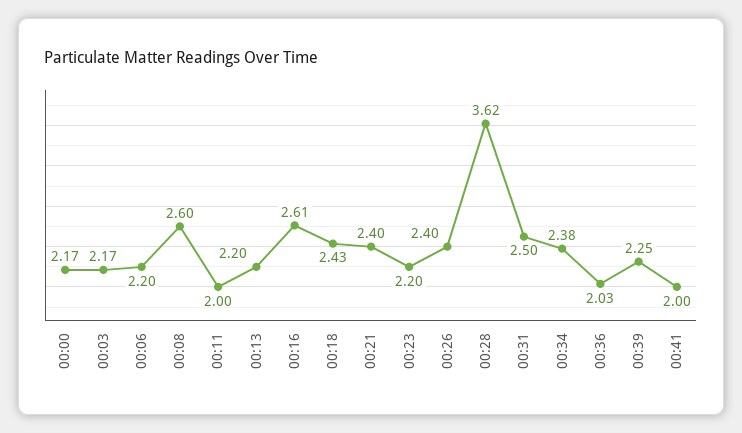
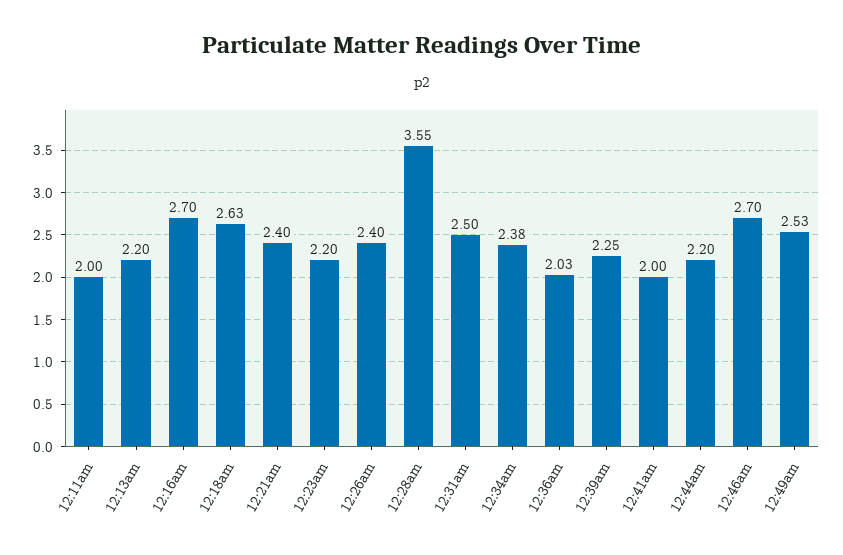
00:00: 2.17 -> none
00:03: 2.17 -> none
00:06: 2.2 -> none
00:08: 2.6 -> none
00:16: 2.61 -> 2.7
00:18: 2.43 -> 2.63
00:28: 3.62 -> 3.55
12:44am: none -> 2.2
12:46am: none -> 2.7
12:49am: none -> 2.53

